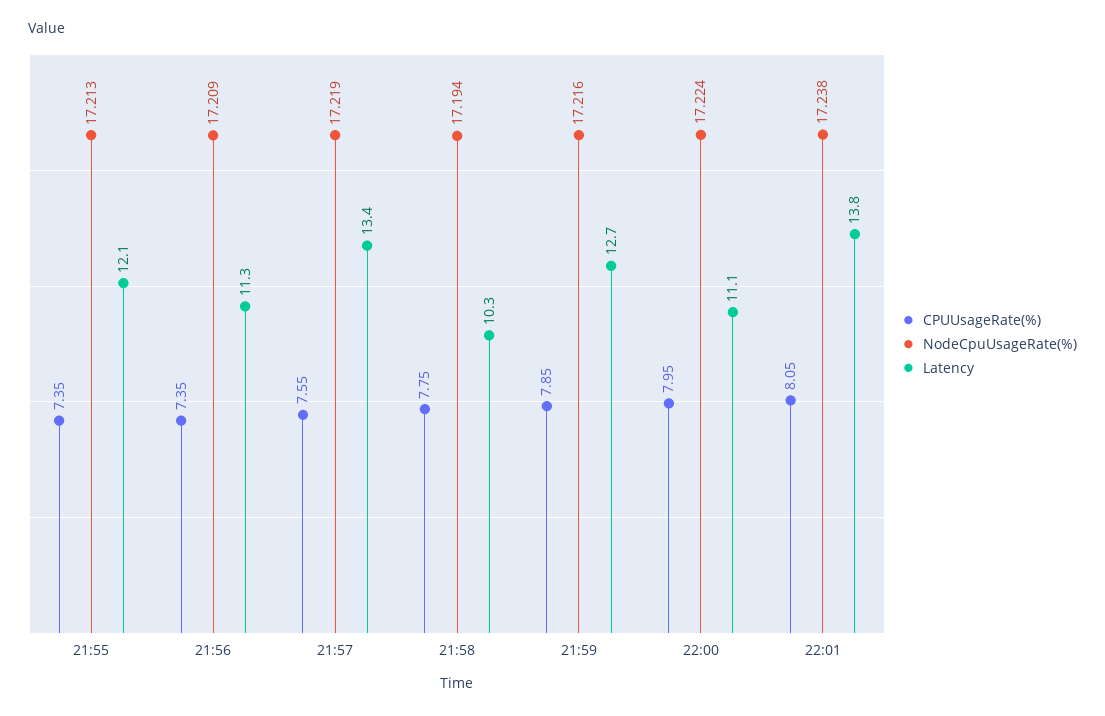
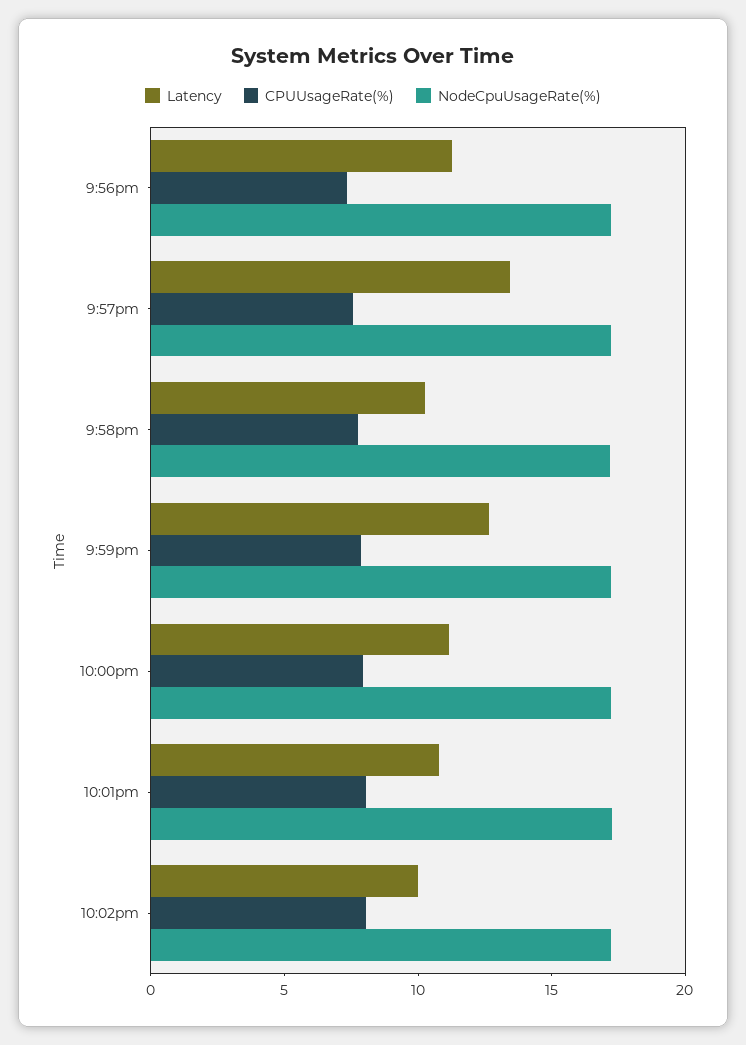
CPUUsageRate(%), 21:55: 7.35 -> none
NodeCpuUsageRate(%), 21:55: 17.213 -> none
Latency, 21:55: 12.1 -> none
Latency, 22:01: 13.8 -> 11
Latency, 10:02pm: none -> 10
CPUUsageRate(%), 10:02pm: none -> 8
NodeCpuUsageRate(%), 10:02pm: none -> 17

